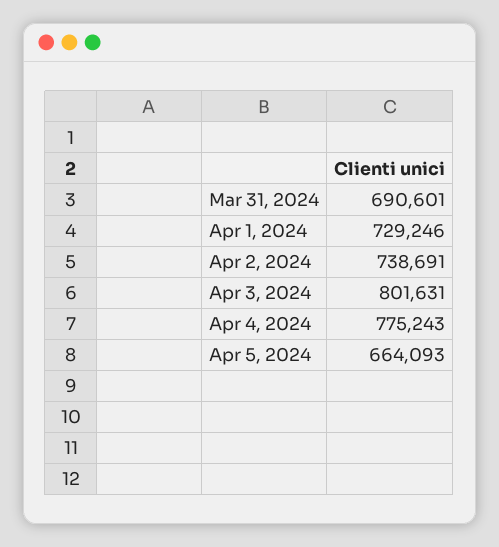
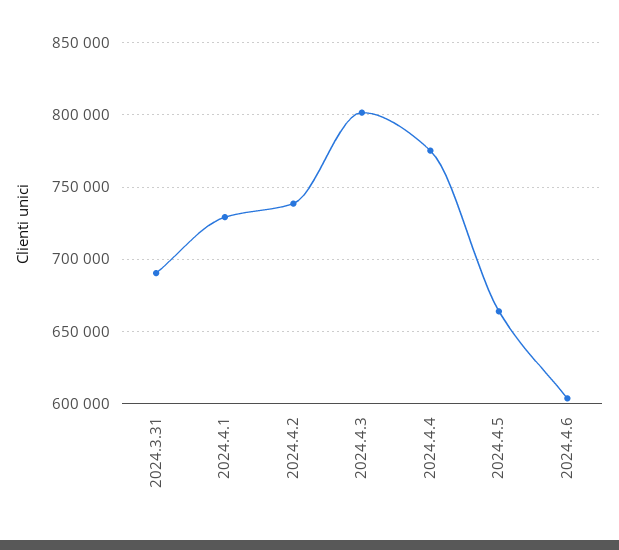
2024.4.6: none -> 605000

